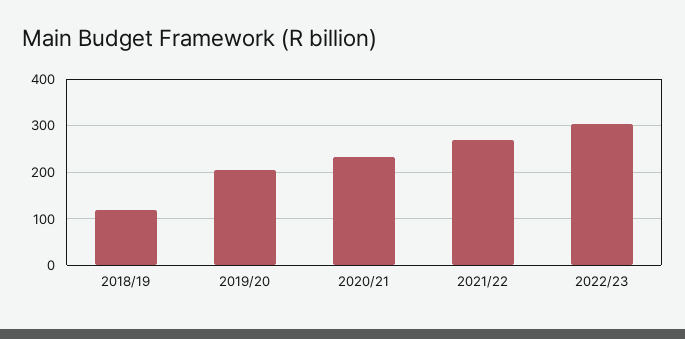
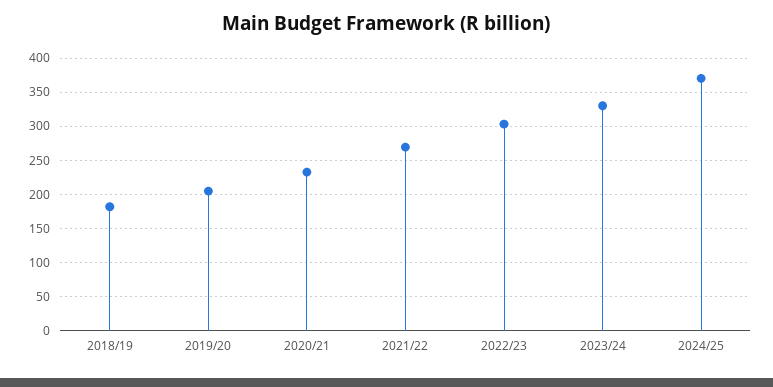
2018/19: 120 -> 180
2023/24: none -> 330
2024/25: none -> 370

